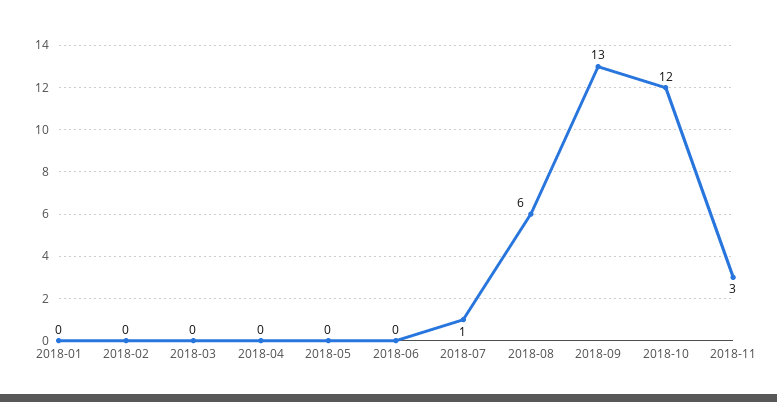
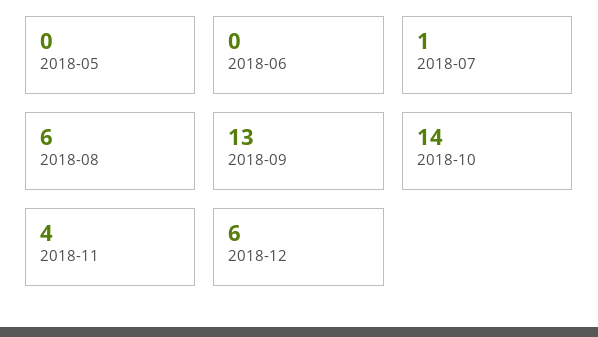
2018-01: 0 -> none
2018-02: 0 -> none
2018-03: 0 -> none
2018-04: 0 -> none
2018-10: 12 -> 14
2018-11: 3 -> 4
2018-12: none -> 6

